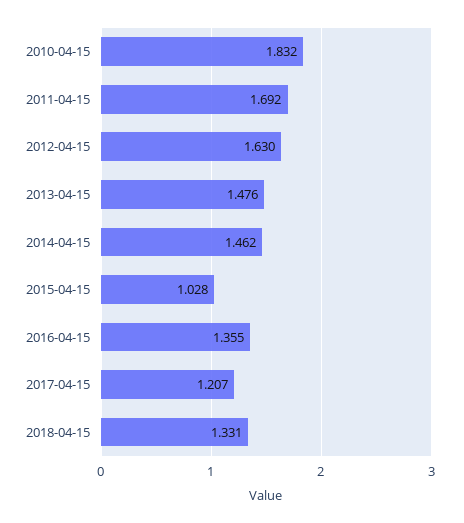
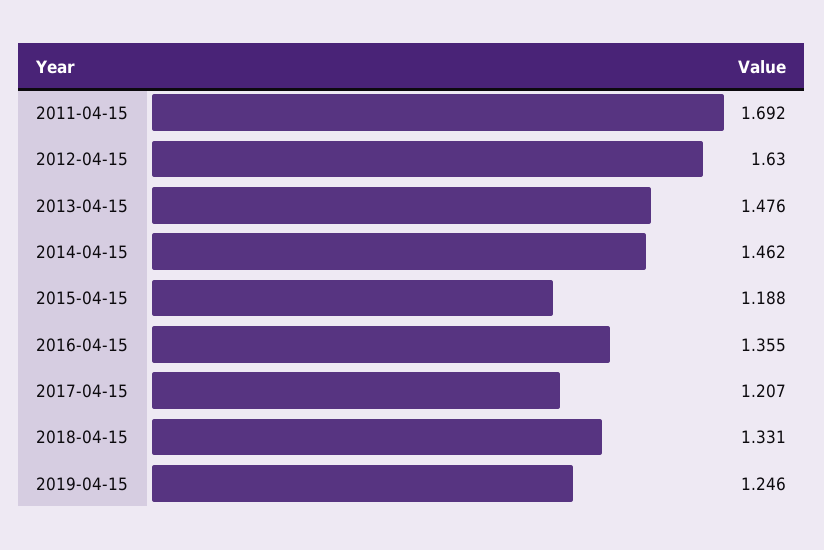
2010-04-15: 1.832 -> none
2015-04-15: 1.028 -> 1.188
2019-04-15: none -> 1.246

